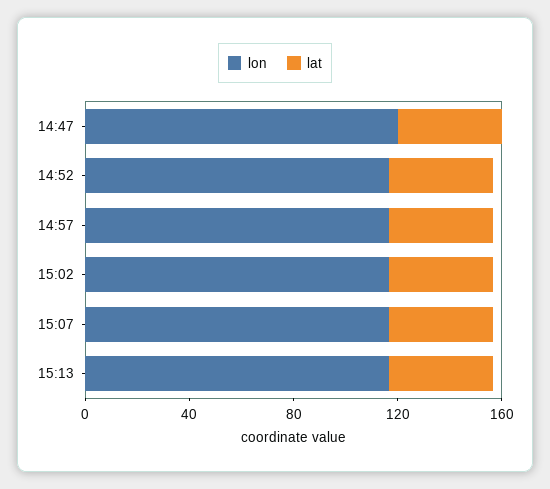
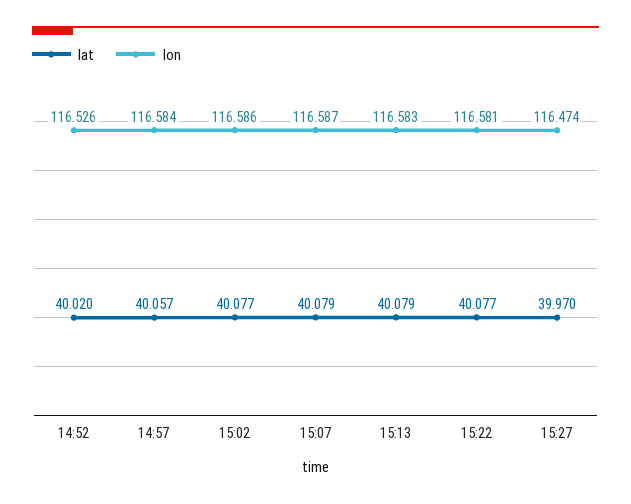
lon, 14:47: 120 -> none
lat, 14:47: 40 -> none
lat, 15:22: none -> 40.077
lon, 15:22: none -> 116.581
lat, 15:27: none -> 39.97
lon, 15:27: none -> 116.474

